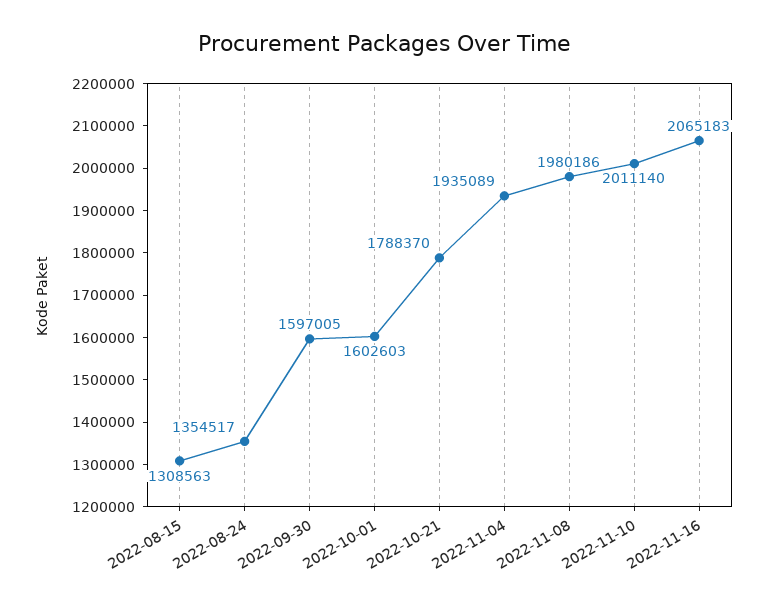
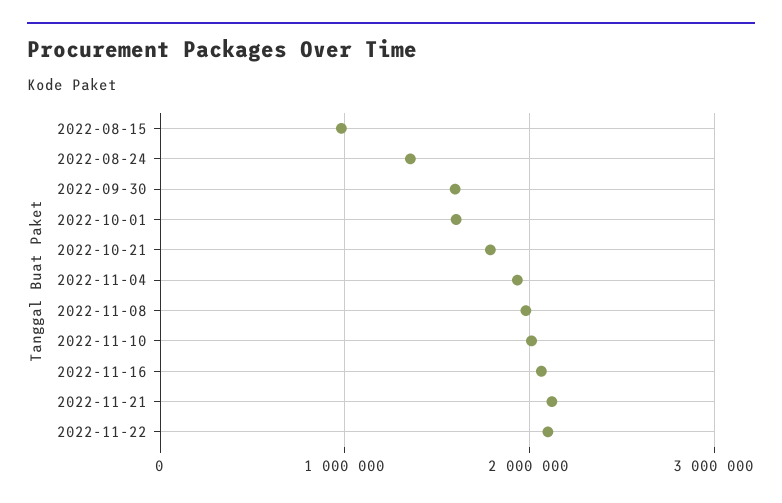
2022-08-15: 1308563 -> 1000000
2022-11-21: none -> 2100000
2022-11-22: none -> 2100000

